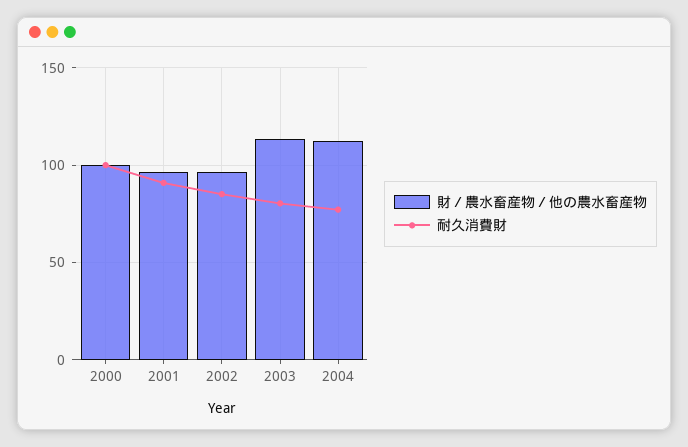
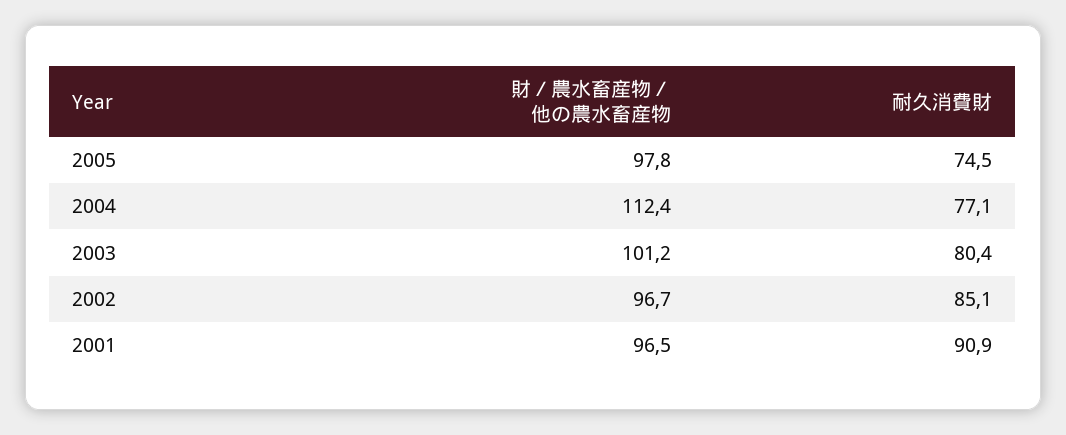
財／農水畜産物／他の農水畜産物, 2000: 100 -> none
耐久消費財, 2000: 100 -> none
財／農水畜産物／他の農水畜産物, 2003: 115 -> 101.2
財／農水畜産物／他の農水畜産物, 2005: none -> 97.8
耐久消費財, 2005: none -> 74.5

